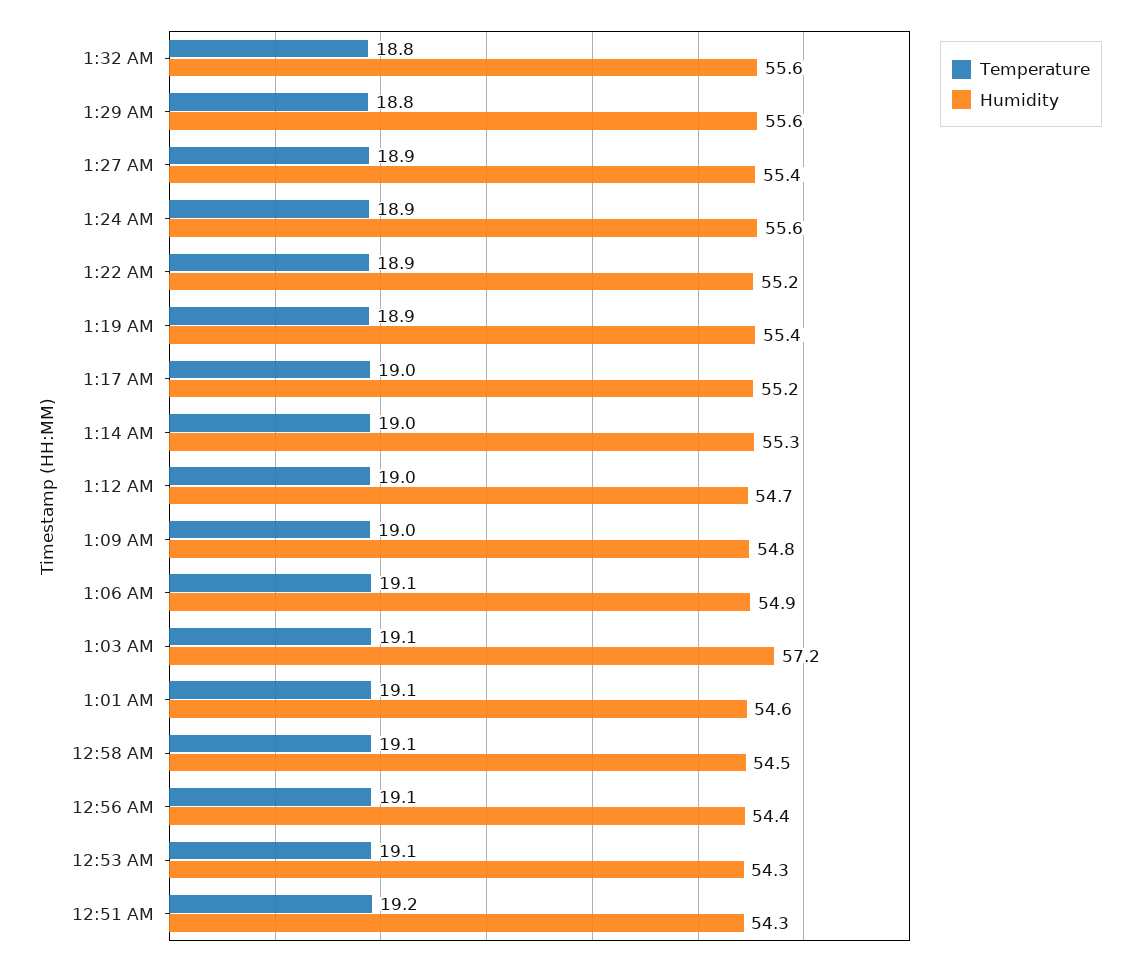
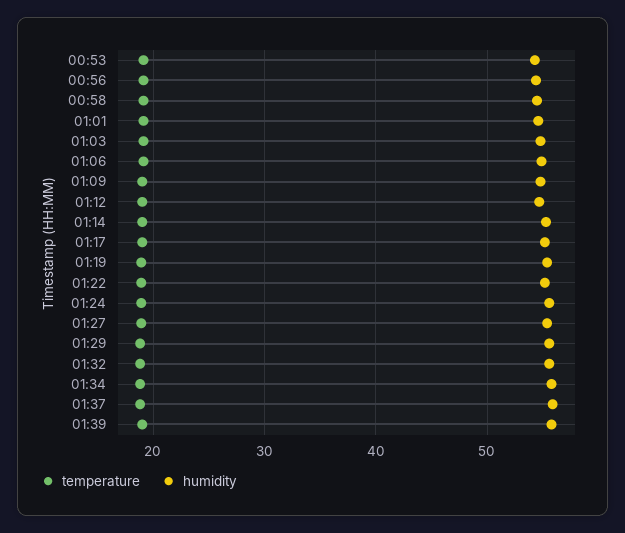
Humidity, 1:03 AM: 57.2 -> 55
Temperature, 12:51 AM: 19.2 -> none
Humidity, 12:51 AM: 54.3 -> none
Temperature, 01:34: none -> 19
Humidity, 01:34: none -> 56
Temperature, 01:37: none -> 19
Humidity, 01:37: none -> 56
Temperature, 01:39: none -> 19
Humidity, 01:39: none -> 56

